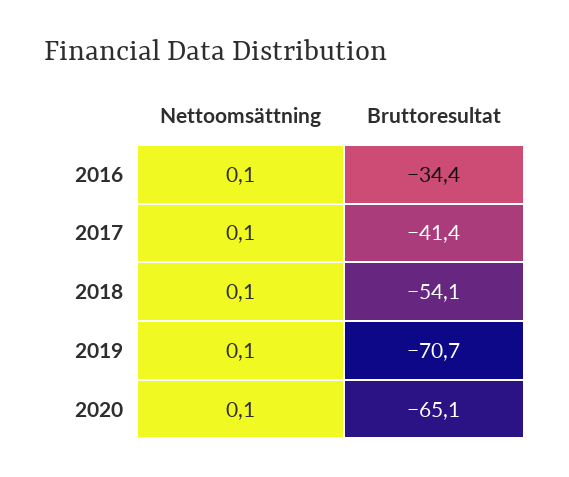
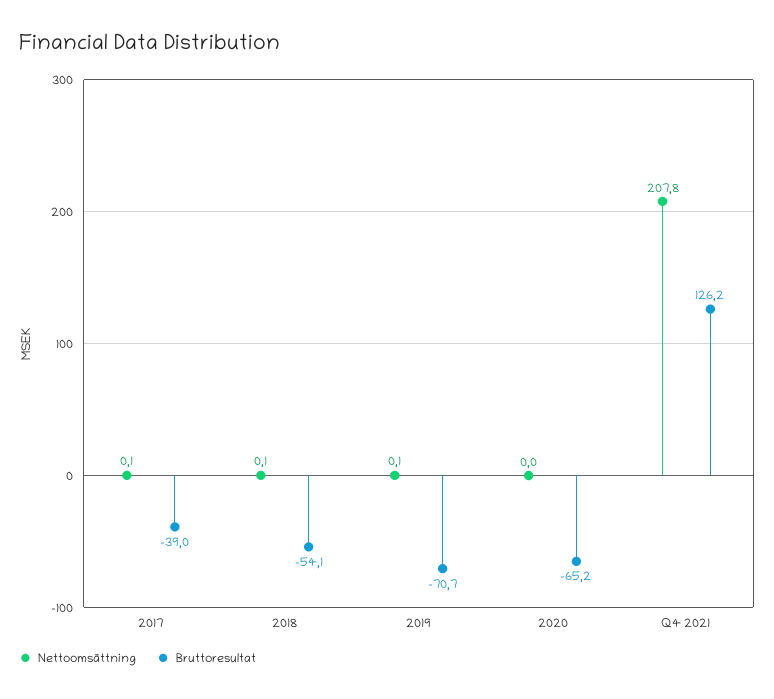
Nettoomsättning, 2016: 0.1 -> none
Bruttoresultat, 2016: -34.4 -> none
Bruttoresultat, 2017: -41.4 -> -39
Nettoomsättning, 2020: 0.1 -> 0
Bruttoresultat, 2020: -65.1 -> -65.2
Nettoomsättning, Q4 2021: none -> 207.8
Bruttoresultat, Q4 2021: none -> 126.2

